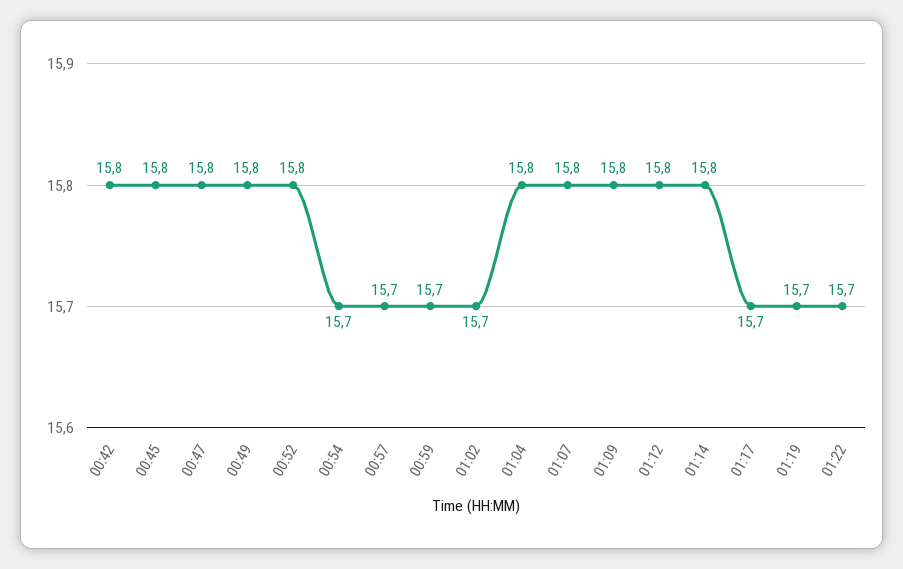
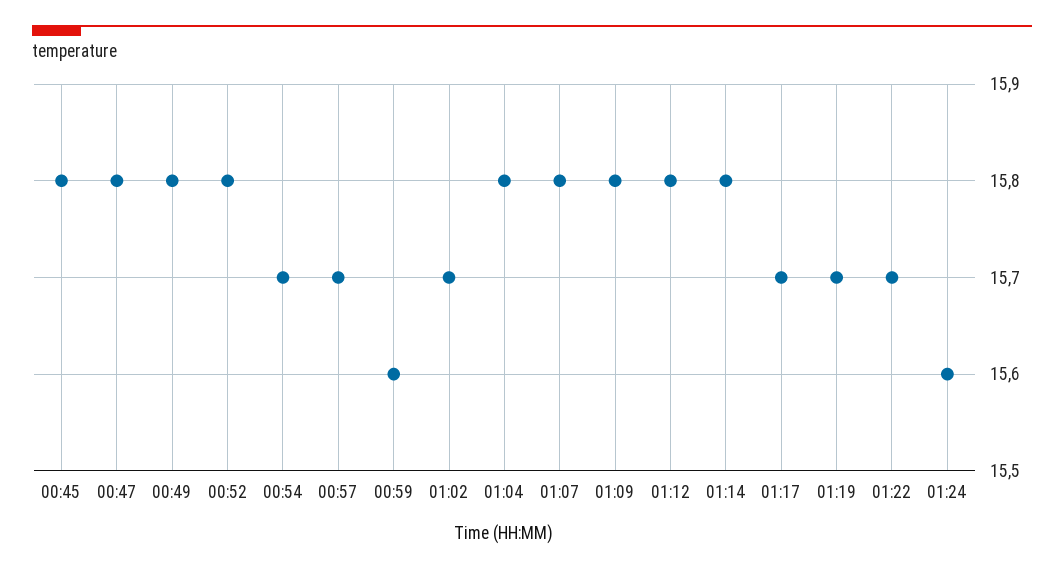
00:42: 15.8 -> none
00:59: 15.7 -> 15.6
01:24: none -> 15.6

